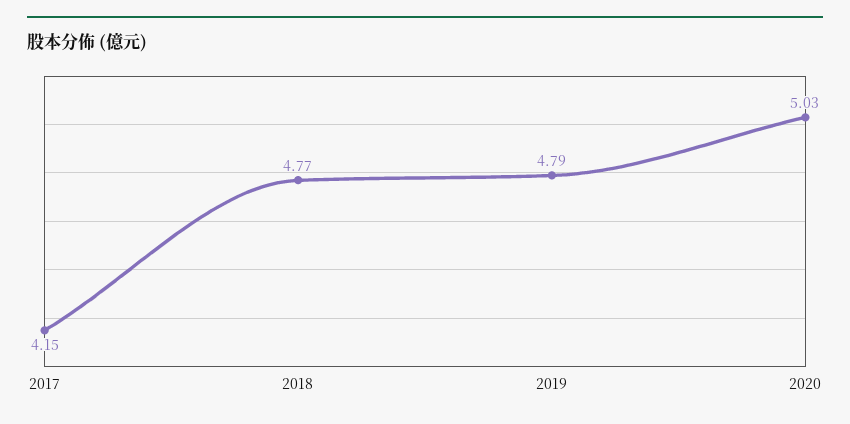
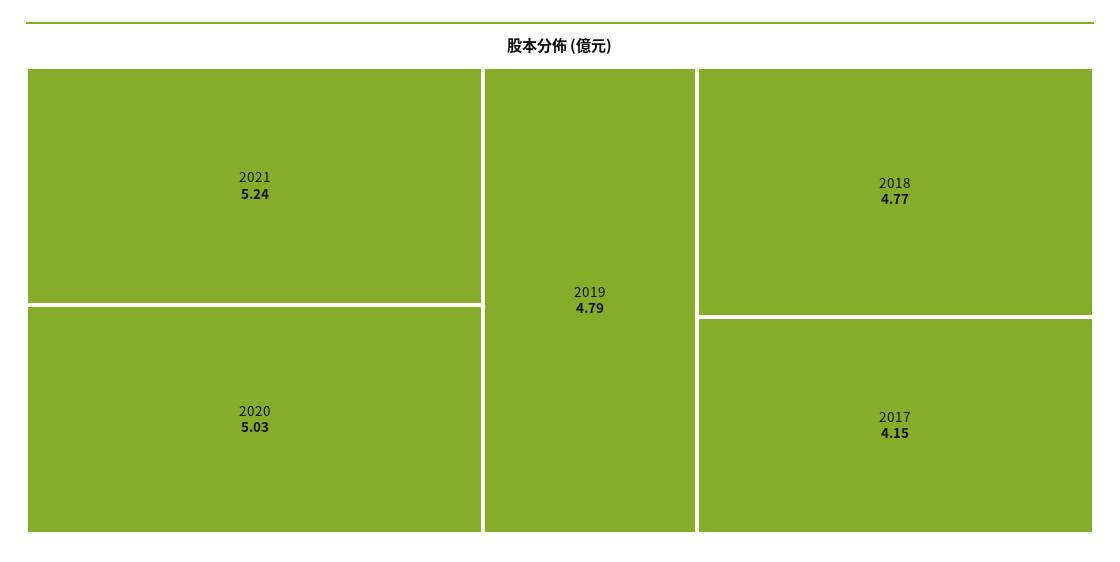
2021: none -> 5.24

